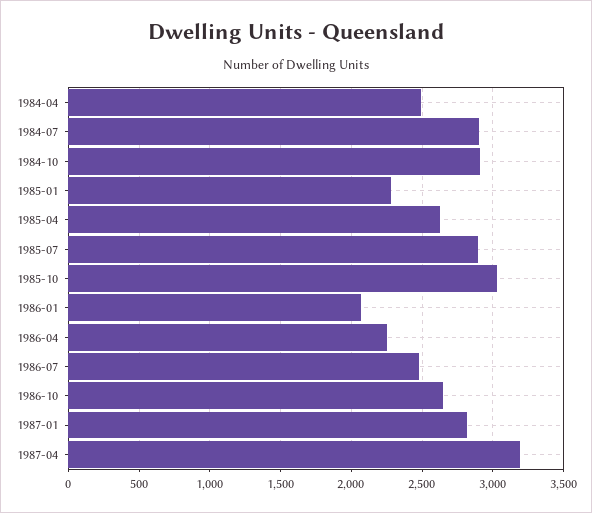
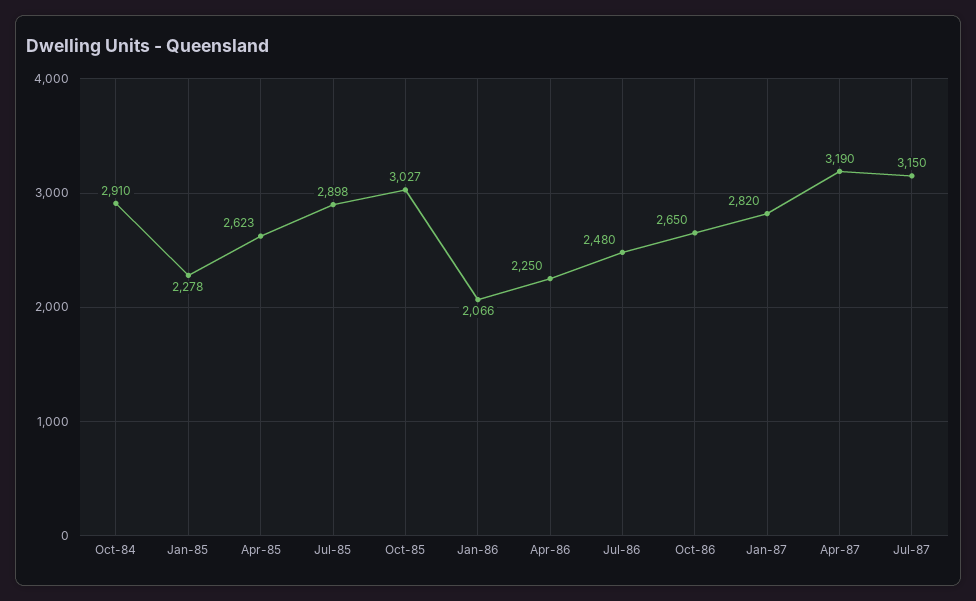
1984-04: 2500 -> none
1984-07: 2900 -> none
Jul-87: none -> 3150

